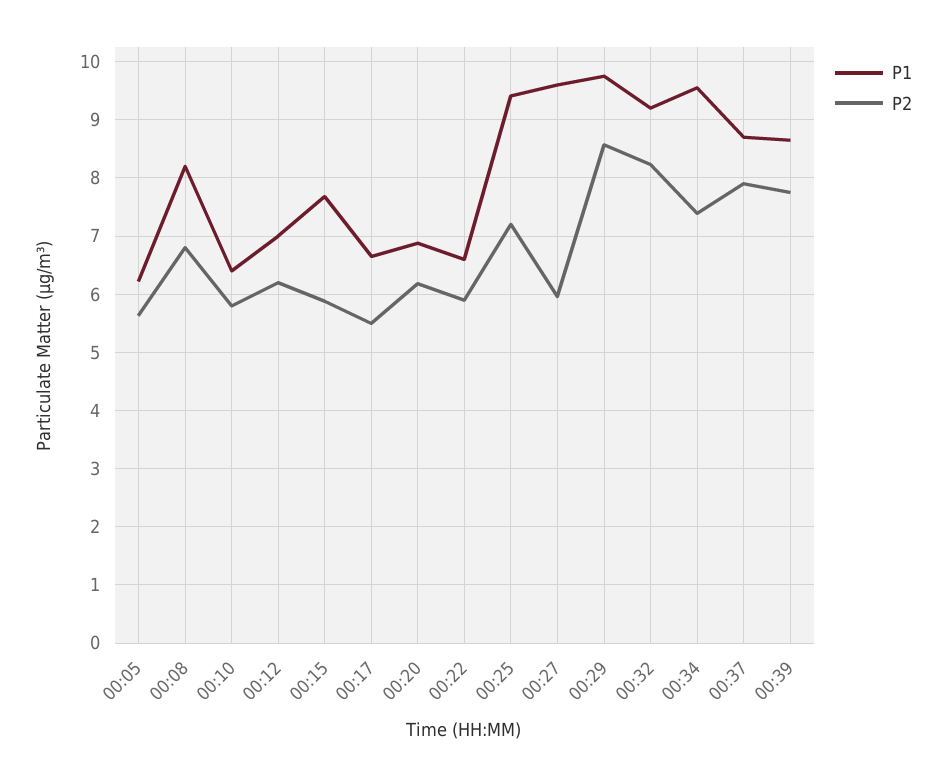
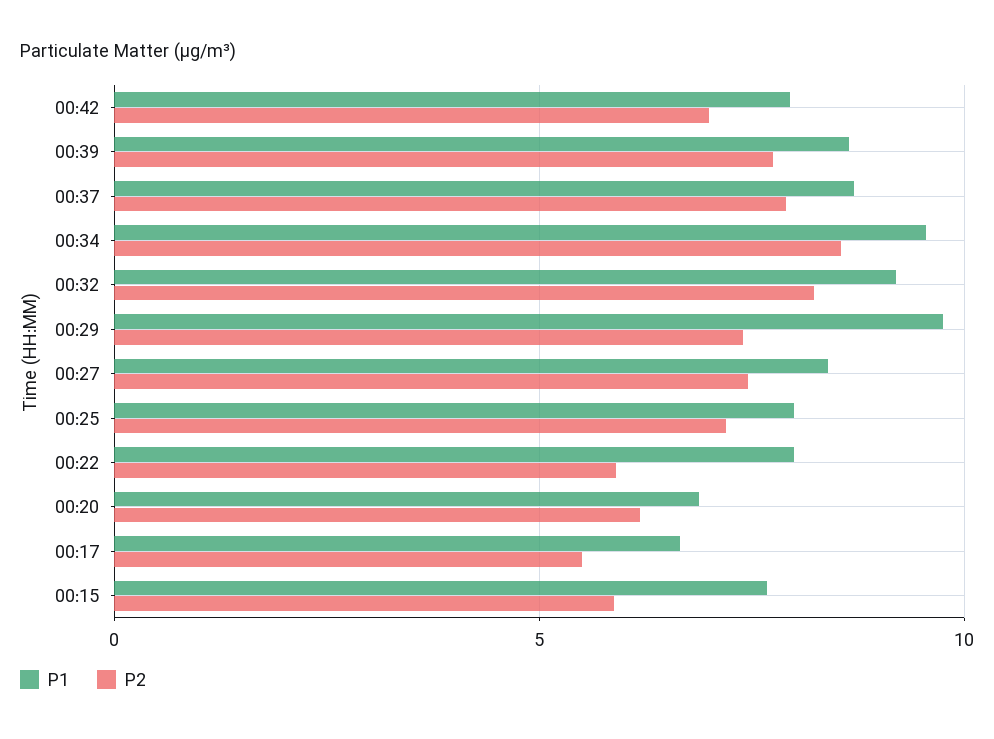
P1, 00:05: 6.2 -> none
P2, 00:05: 5.6 -> none
P1, 00:08: 8.2 -> none
P2, 00:08: 6.8 -> none
P1, 00:10: 6.4 -> none
P2, 00:10: 5.8 -> none
P1, 00:12: 7 -> none
P2, 00:12: 6.2 -> none
P1, 00:22: 6.6 -> 8
P1, 00:25: 9.4 -> 8
P1, 00:27: 9.6 -> 8.5
P2, 00:27: 6 -> 7.5
P2, 00:29: 8.6 -> 7.5
P2, 00:34: 7.4 -> 8.5
P1, 00:42: none -> 8
P2, 00:42: none -> 7

